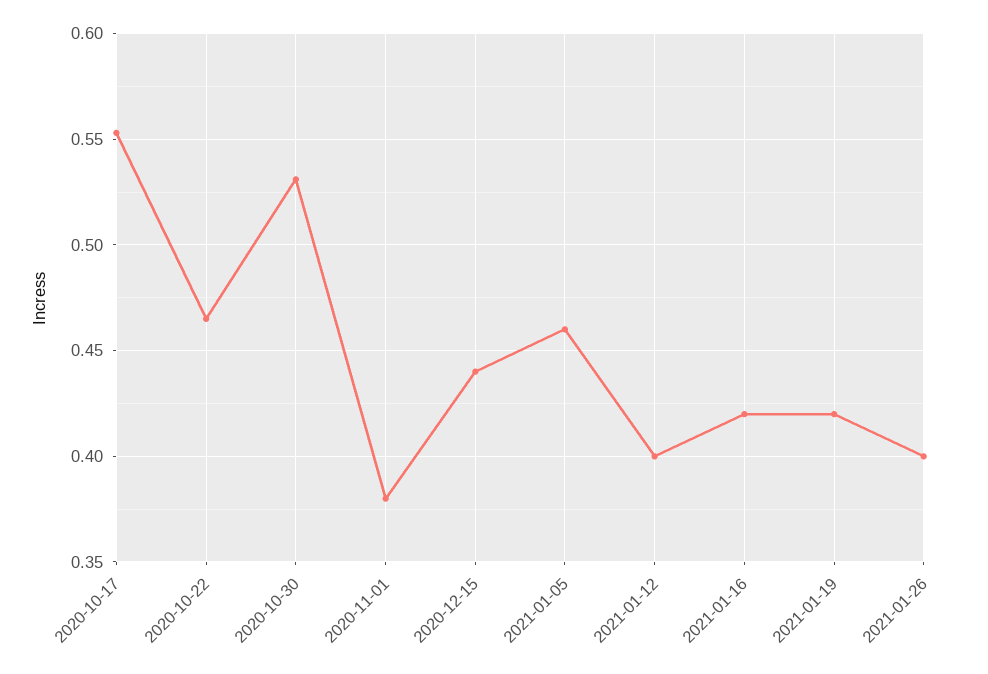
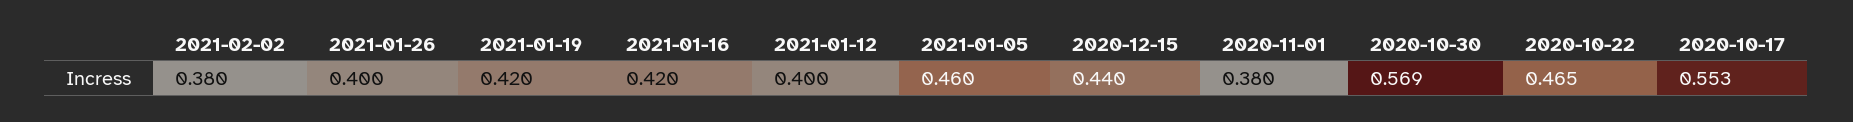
2020-10-30: 0.53 -> 0.569
2021-02-02: none -> 0.38

